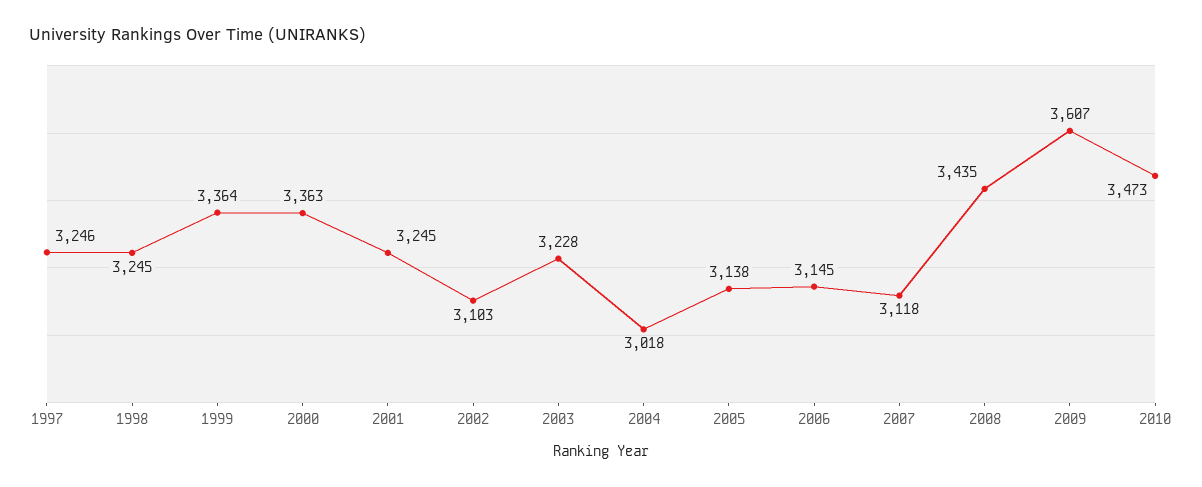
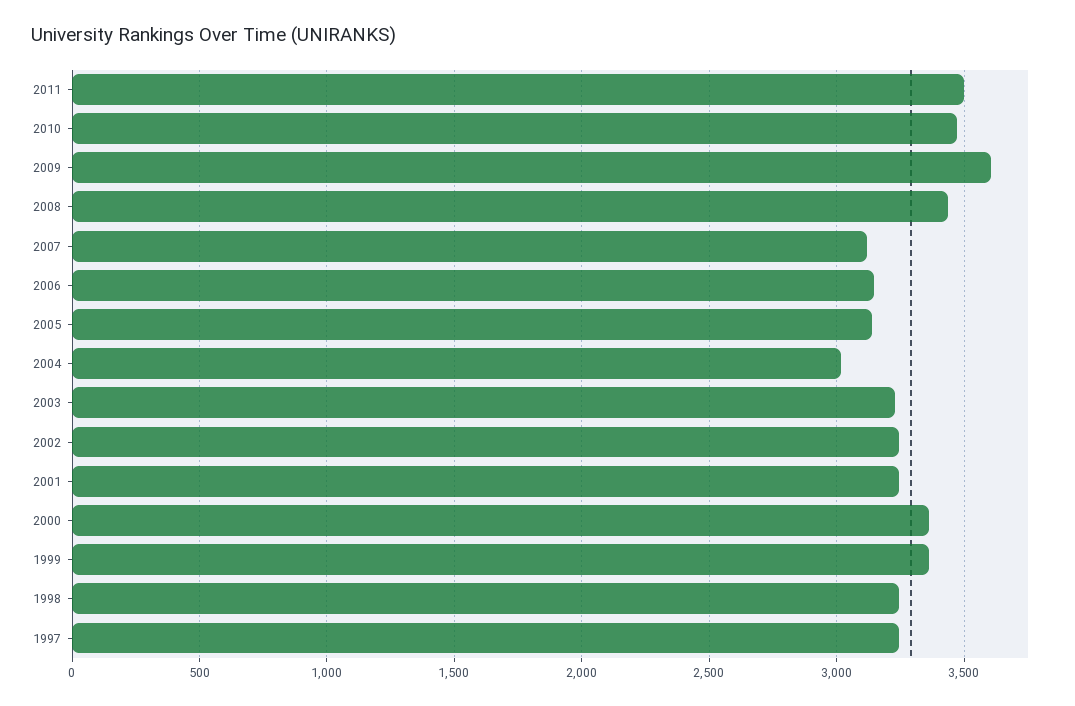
2002: 3103 -> 3250
2011: none -> 3500

